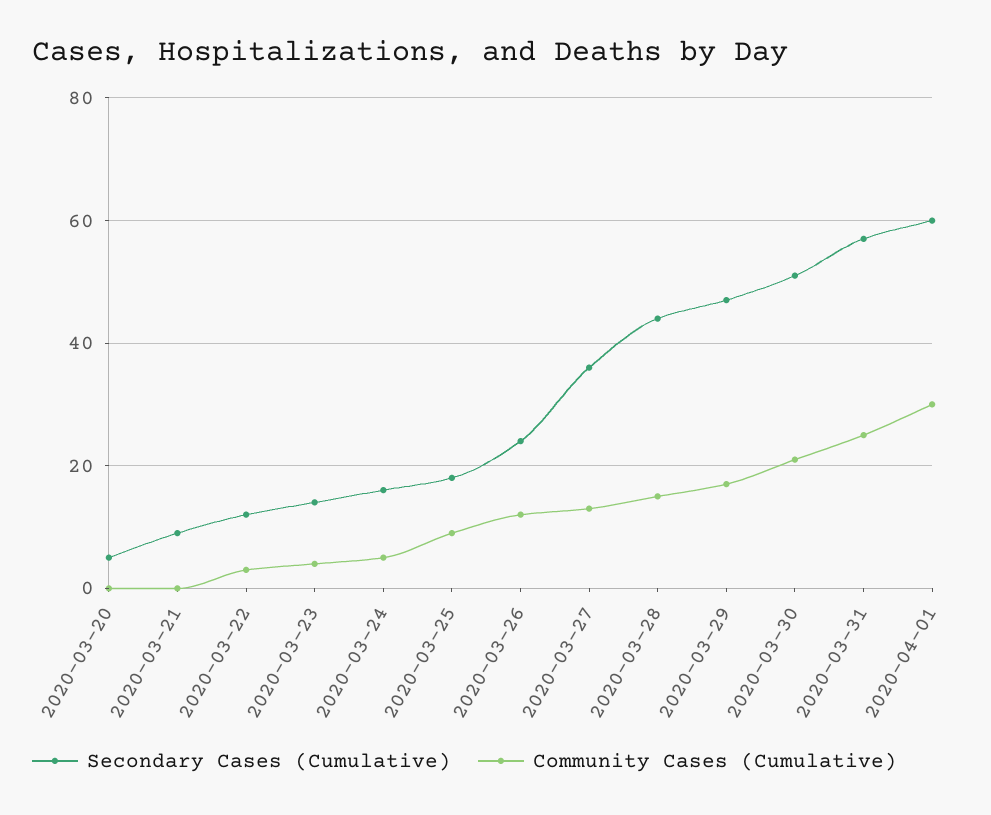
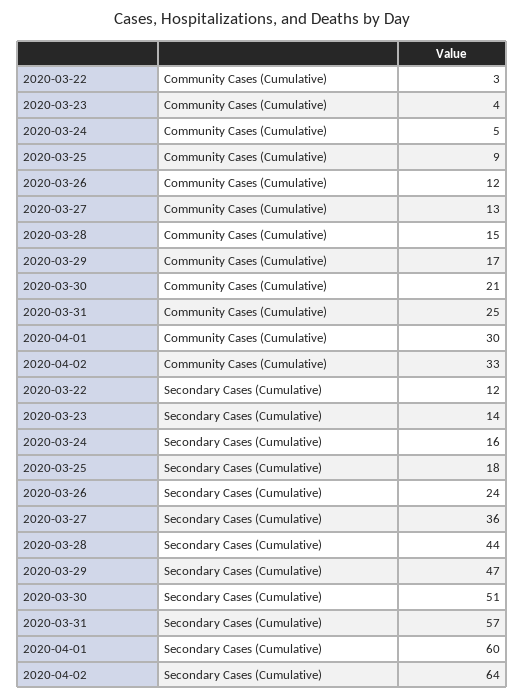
Secondary Cases (Cumulative), 2020-03-20: 5 -> none
Community Cases (Cumulative), 2020-03-20: 0 -> none
Secondary Cases (Cumulative), 2020-03-21: 10 -> none
Community Cases (Cumulative), 2020-03-21: 0 -> none
Community Cases (Cumulative), 2020-04-02: none -> 33
Secondary Cases (Cumulative), 2020-04-02: none -> 64

